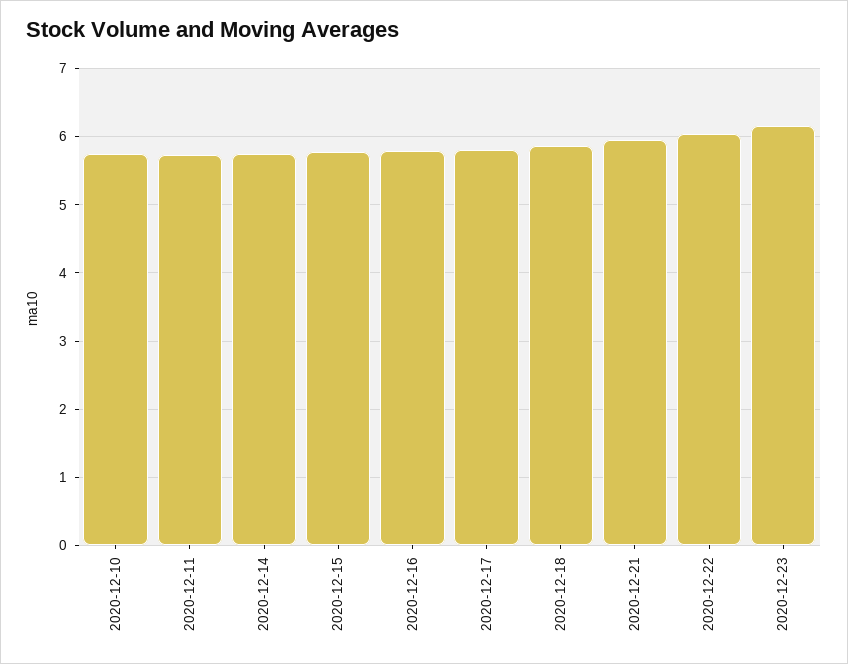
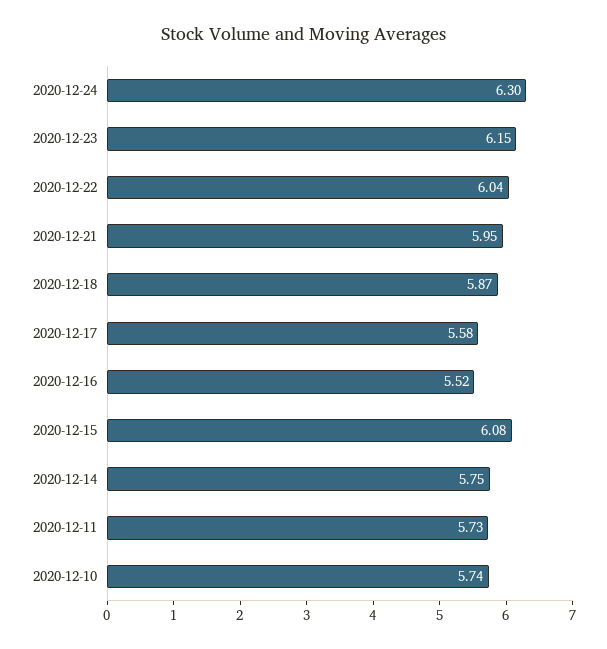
2020-12-15: 5.8 -> 6.08
2020-12-16: 5.8 -> 5.52
2020-12-17: 5.8 -> 5.58
2020-12-24: none -> 6.3

